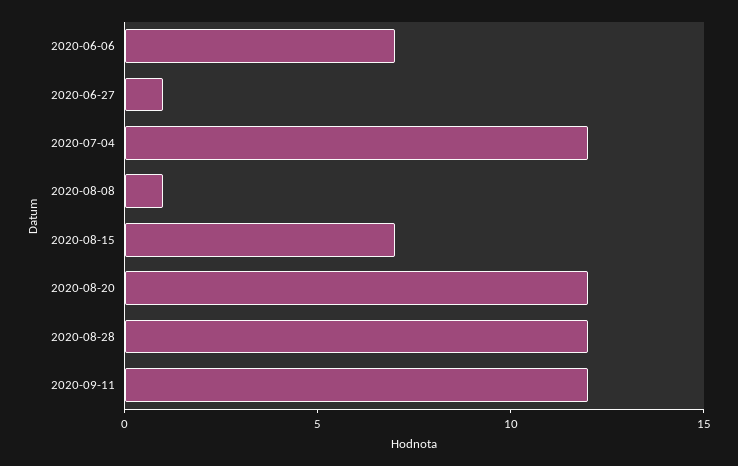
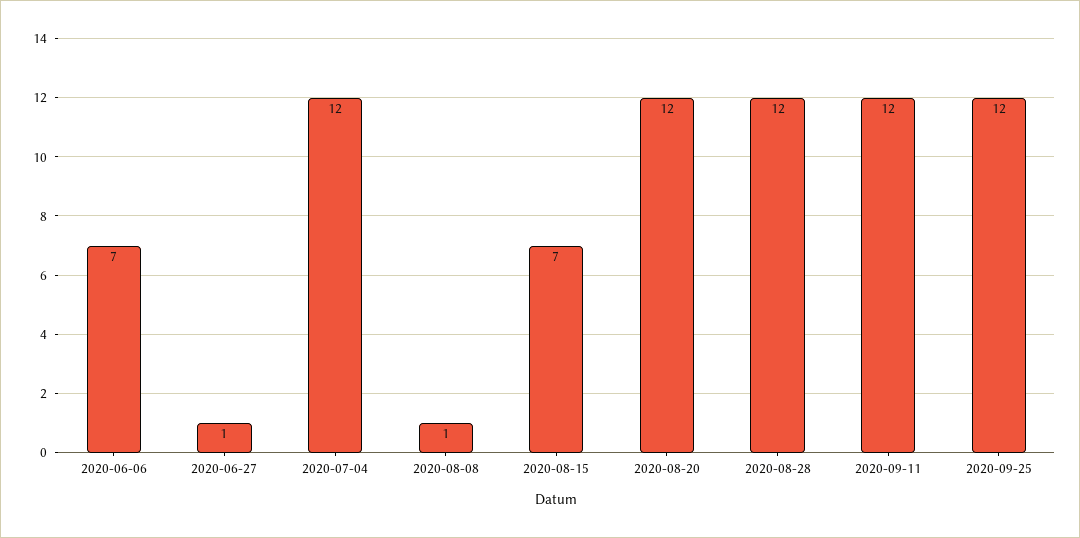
2020-09-25: none -> 12

